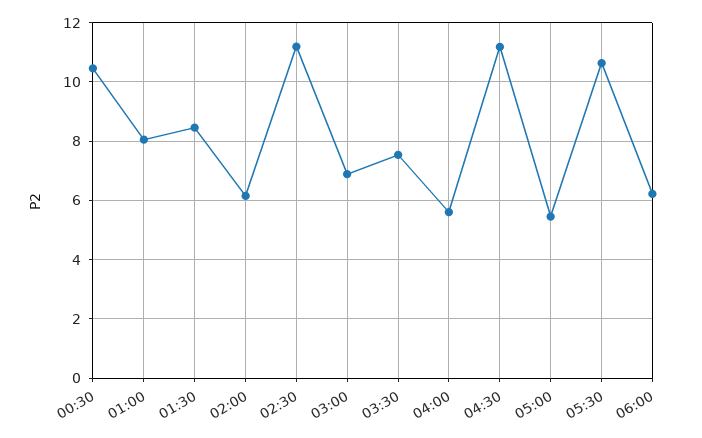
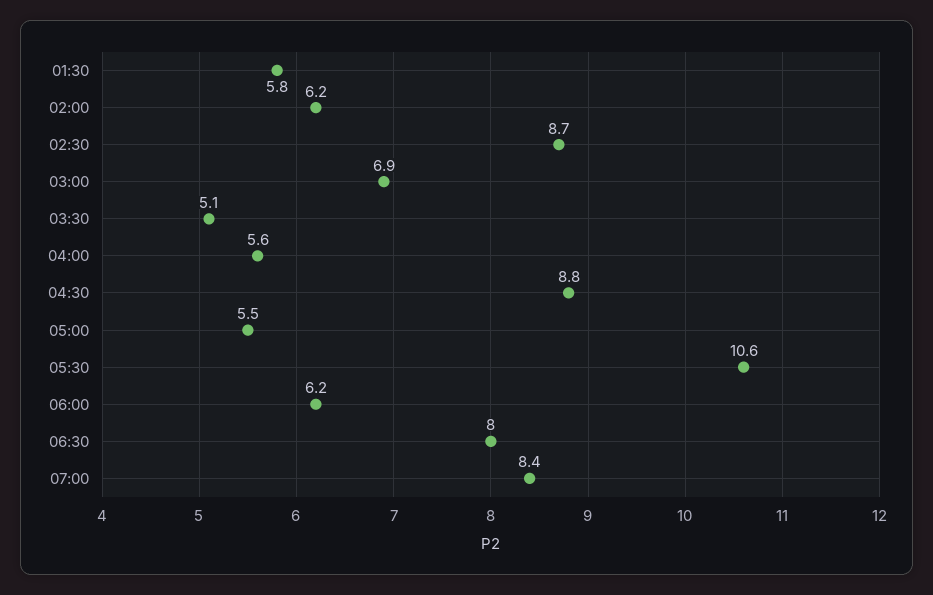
00:30: 10.5 -> none
01:00: 8 -> none
01:30: 8.5 -> 5.8
02:30: 11.25 -> 8.7
03:30: 7.5 -> 5.1
04:30: 11.25 -> 8.8
06:30: none -> 8
07:00: none -> 8.4

